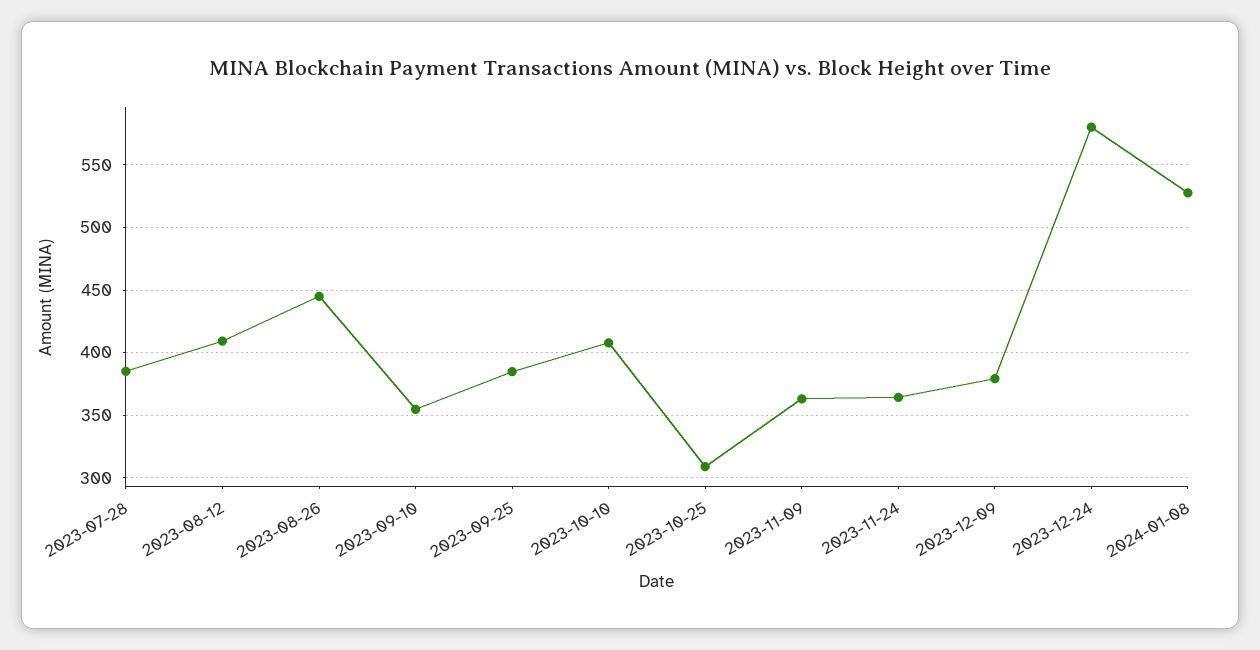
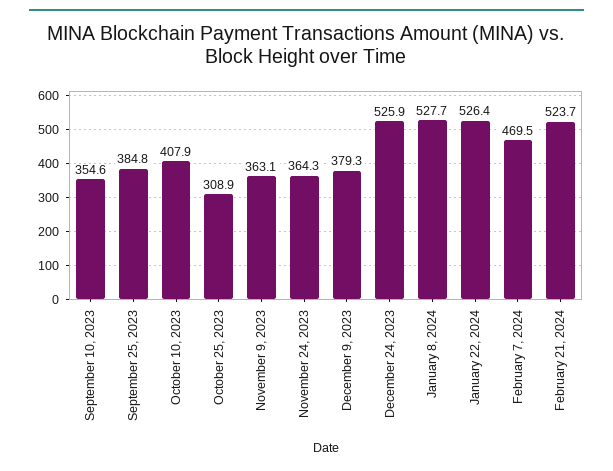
2023-07-28: 385 -> none
2023-08-12: 410 -> none
2023-08-26: 445 -> none
2023-12-24: 580 -> 525.9
January 22, 2024: none -> 526.4
February 7, 2024: none -> 469.5
February 21, 2024: none -> 523.7

